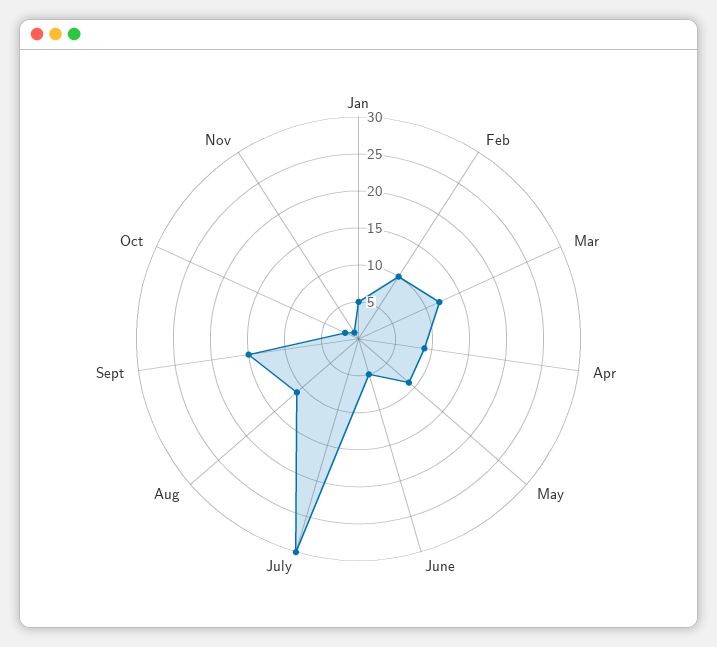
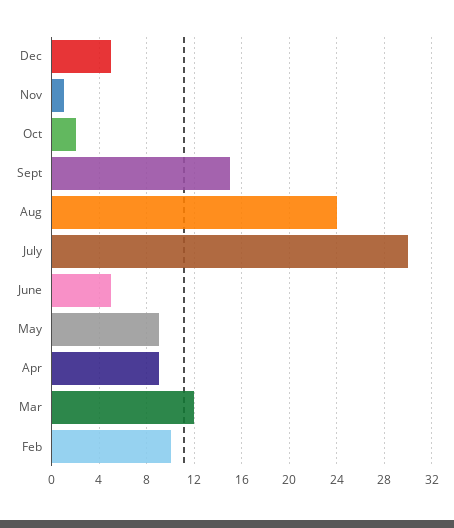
Jan: 5 -> none
Aug: 10 -> 24
Dec: none -> 5

